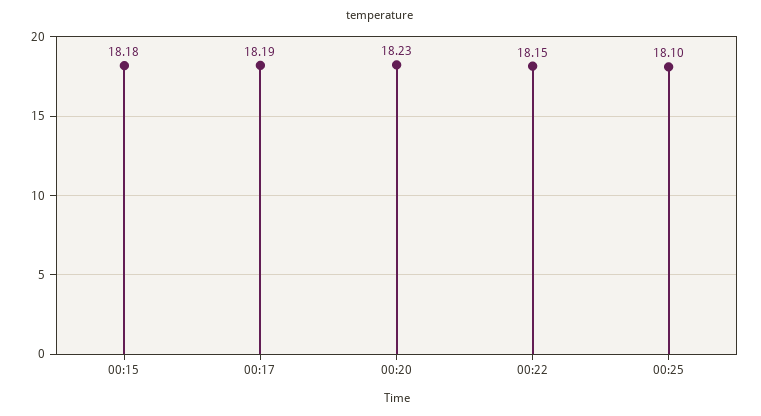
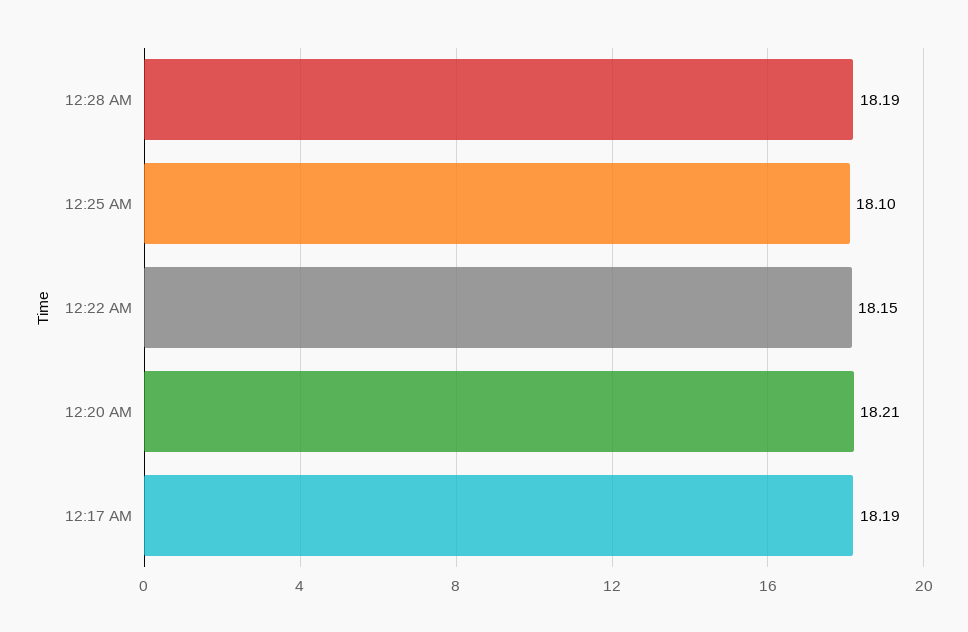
00:15: 18.18 -> none
00:20: 18.23 -> 18.21
12:28 AM: none -> 18.19

